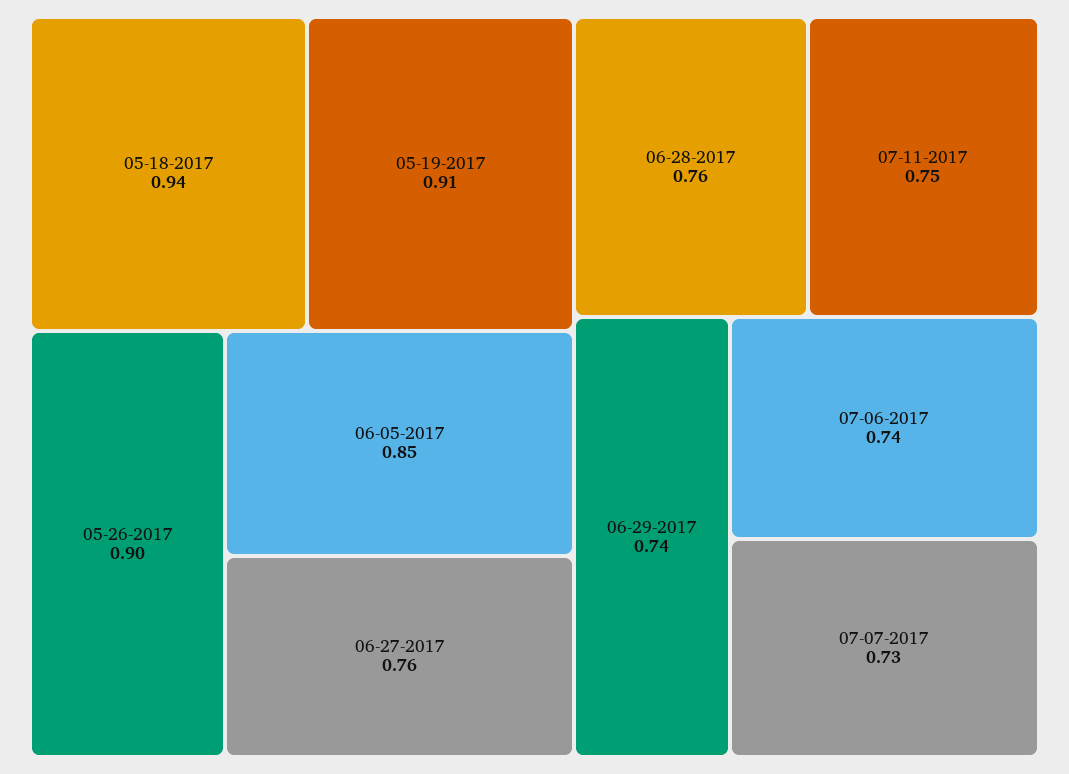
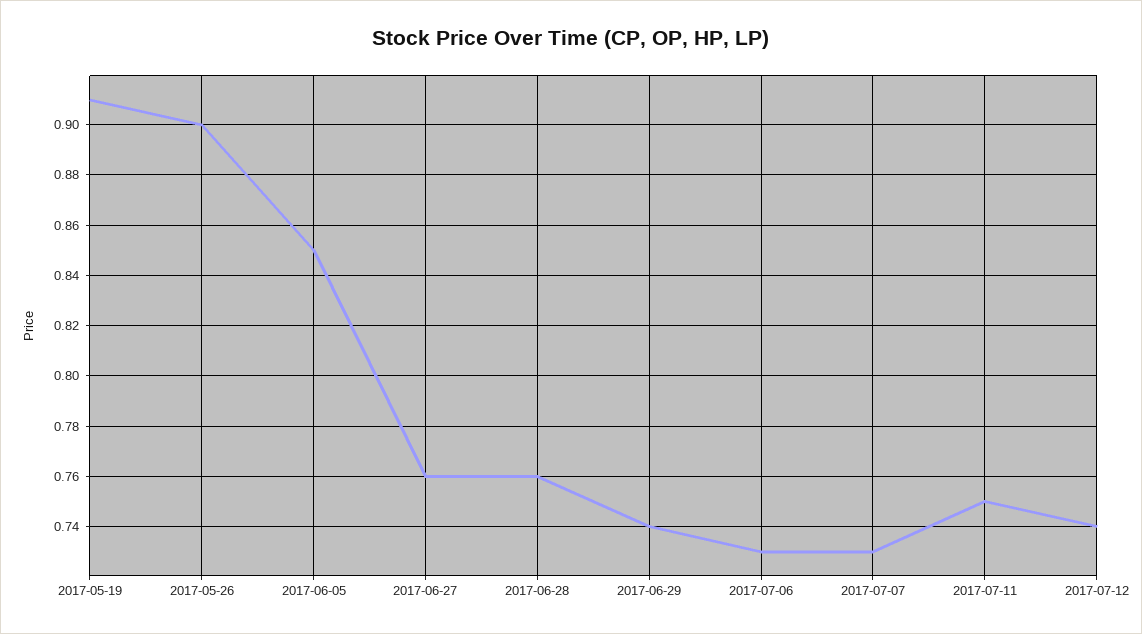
05-18-2017: 0.94 -> none
07-06-2017: 0.74 -> 0.73
2017-07-12: none -> 0.74

